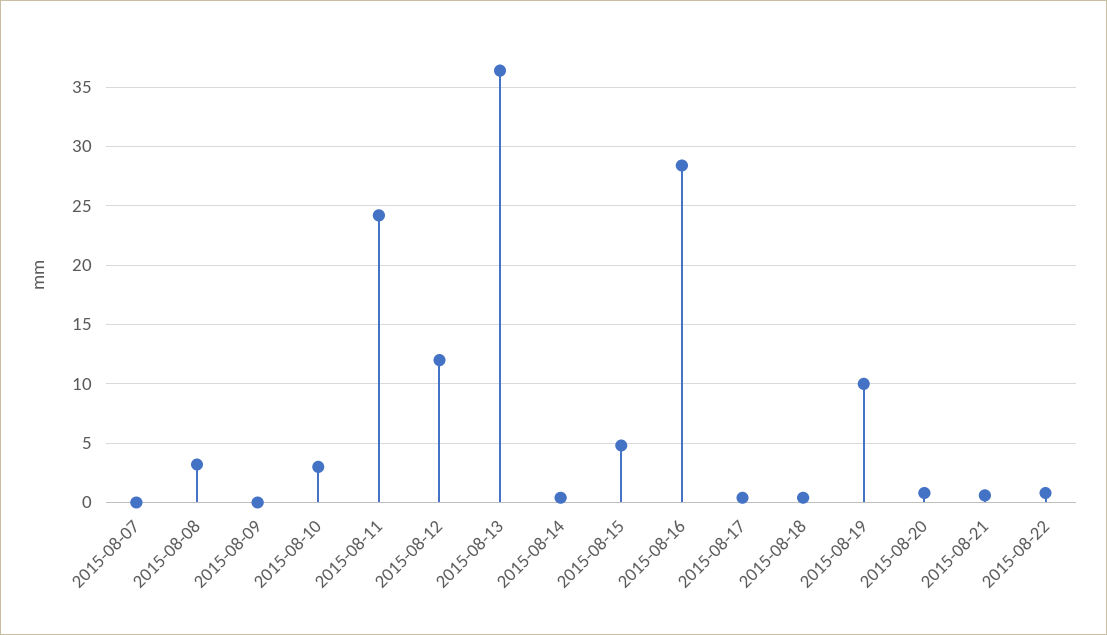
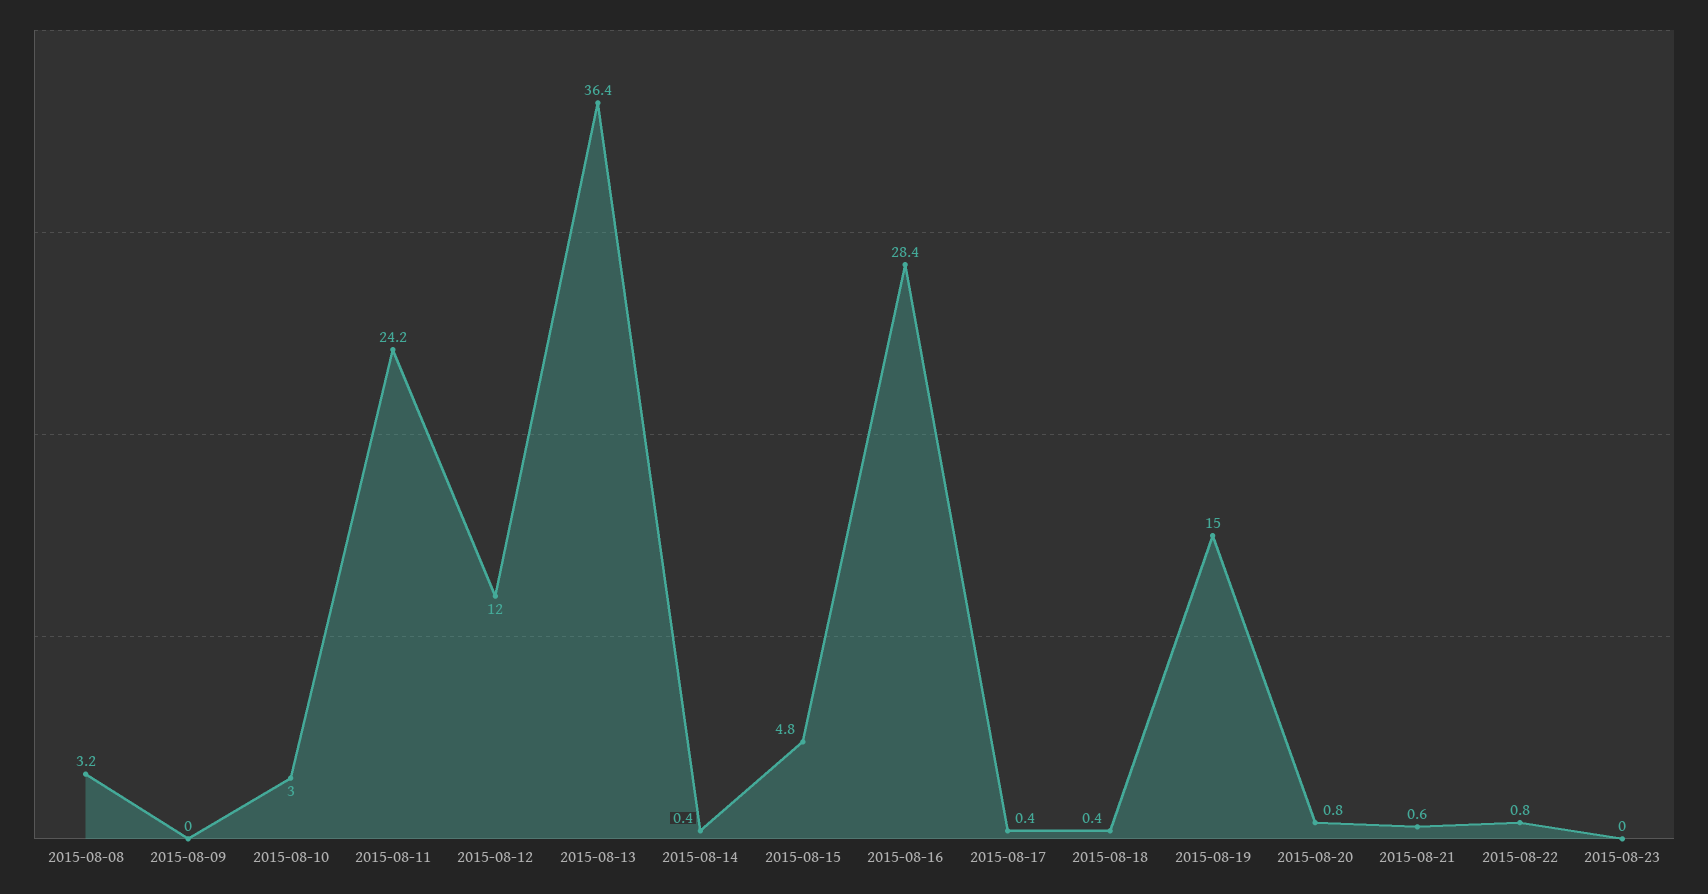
2015-08-07: 0 -> none
2015-08-19: 10 -> 15
2015-08-23: none -> 0

